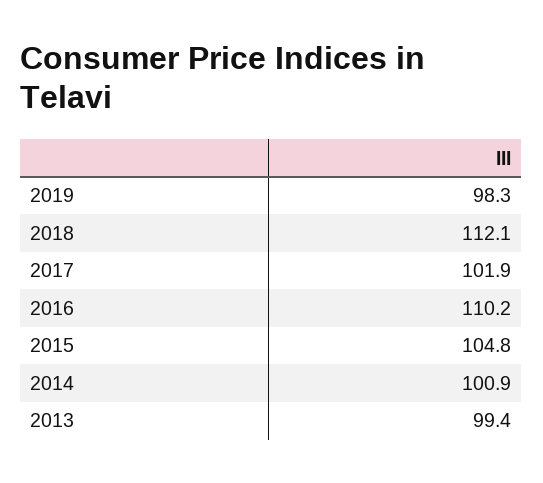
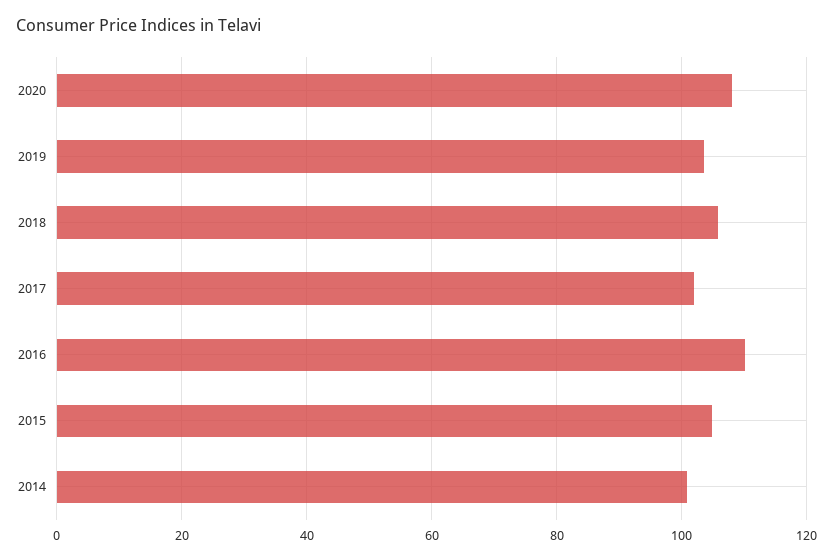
2019: 98.3 -> 104
2018: 112.1 -> 106
2013: 99.4 -> none
2020: none -> 108

